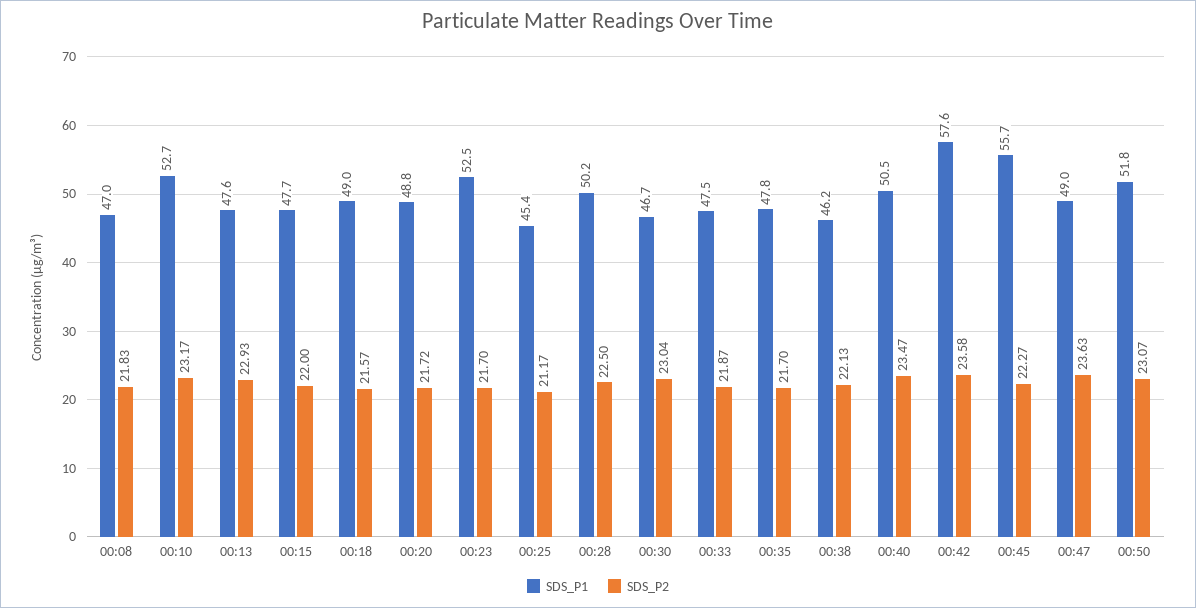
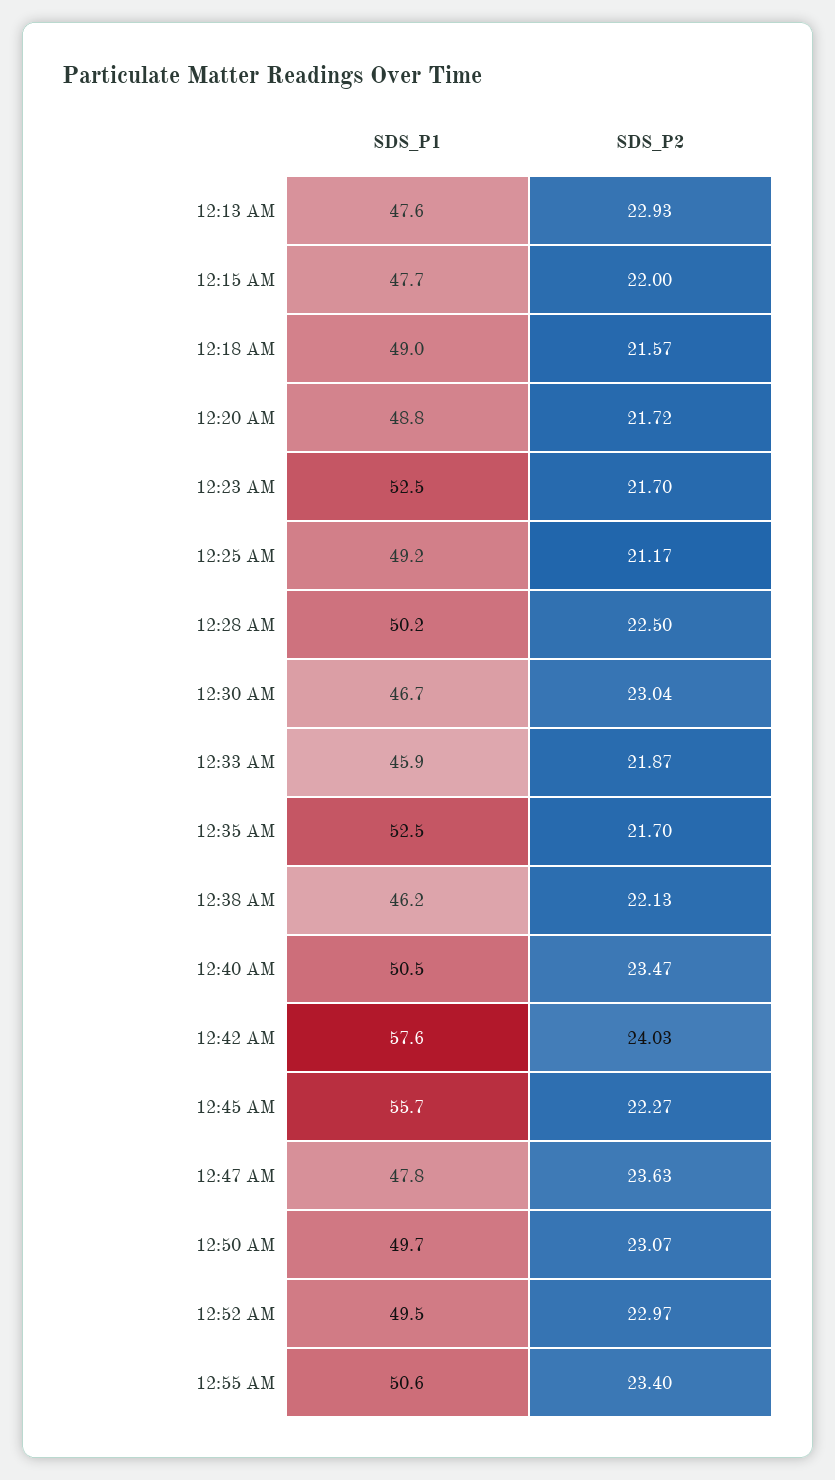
SDS_P1, 00:08: 47 -> none
SDS_P2, 00:08: 21.83 -> none
SDS_P1, 00:10: 52.7 -> none
SDS_P2, 00:10: 23.17 -> none
SDS_P1, 00:25: 45.4 -> 49.2
SDS_P1, 00:33: 47.5 -> 45.9
SDS_P1, 00:35: 47.8 -> 52.5
SDS_P2, 00:42: 23.58 -> 24.03
SDS_P1, 00:47: 49 -> 47.8
SDS_P1, 00:50: 51.8 -> 49.7
SDS_P1, 12:52 AM: none -> 49.5
SDS_P2, 12:52 AM: none -> 22.97
SDS_P1, 12:55 AM: none -> 50.6
SDS_P2, 12:55 AM: none -> 23.4

